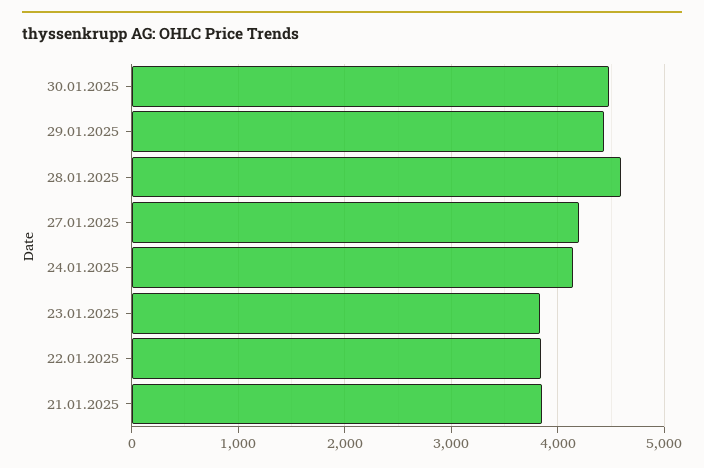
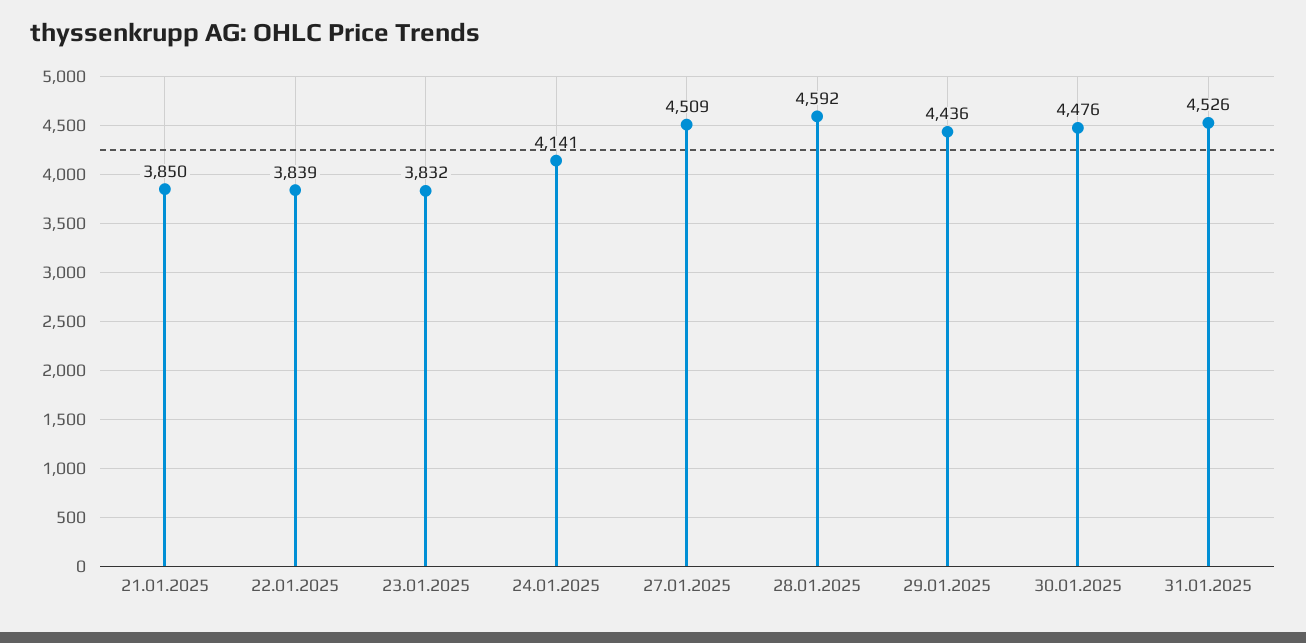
27.01.2025: 4200 -> 4509
31.01.2025: none -> 4526

